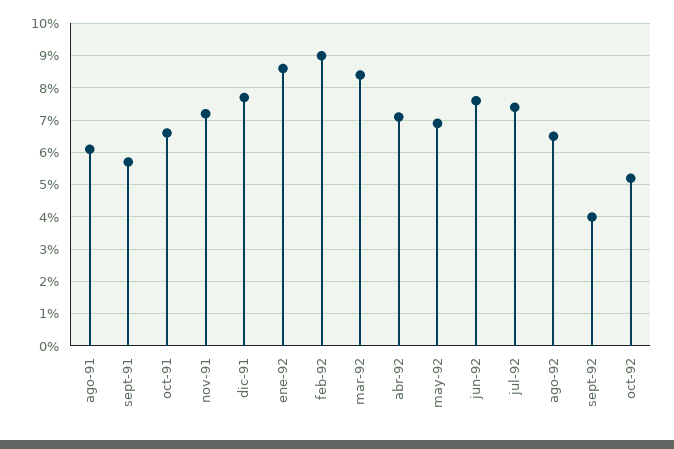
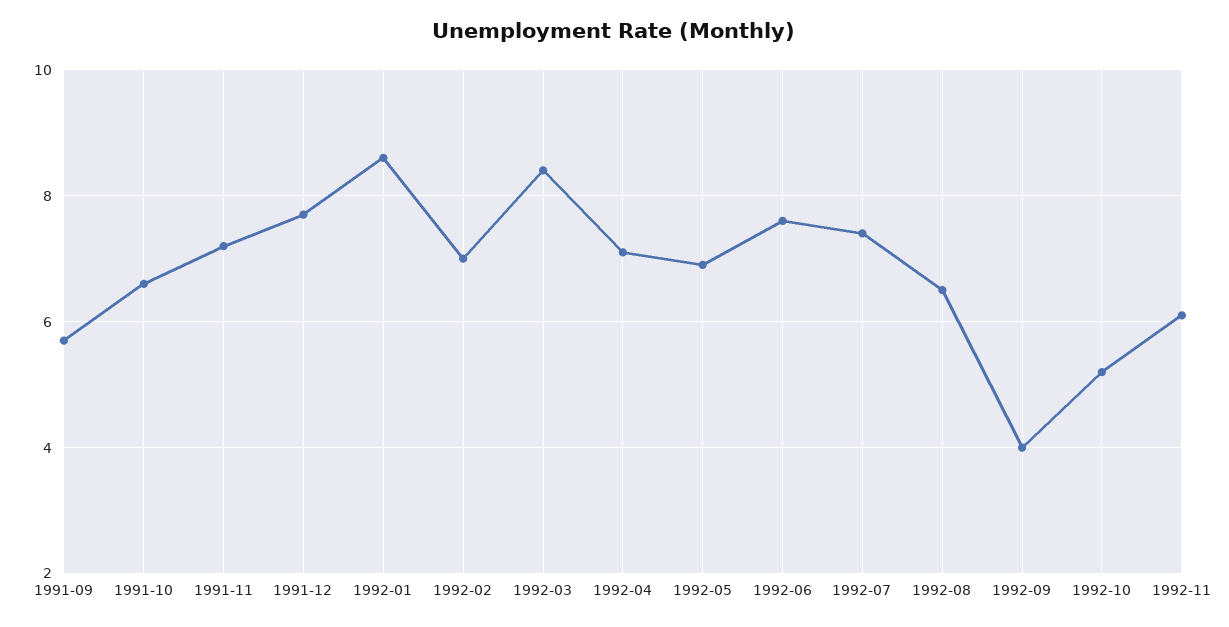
ago-91: 6 -> none
feb-92: 9 -> 7
1992-11: none -> 6

